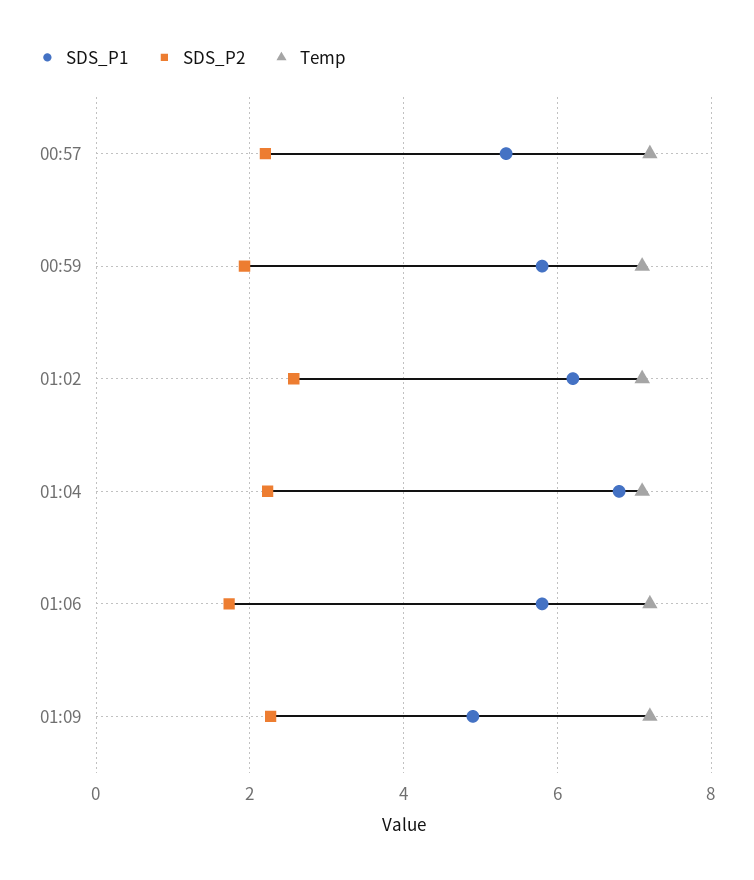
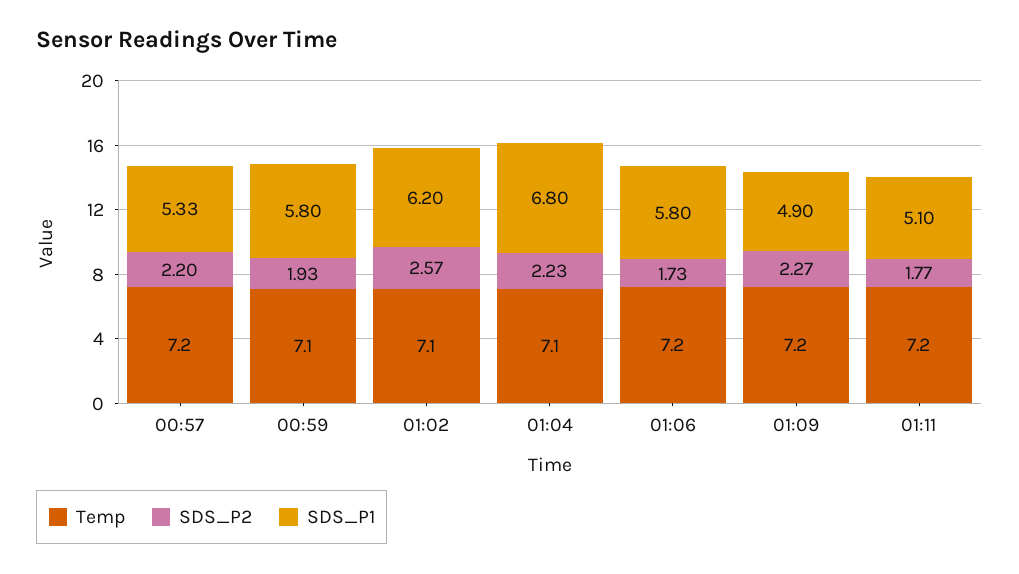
Temp, 01:11: none -> 7.2
SDS_P2, 01:11: none -> 1.77
SDS_P1, 01:11: none -> 5.1

